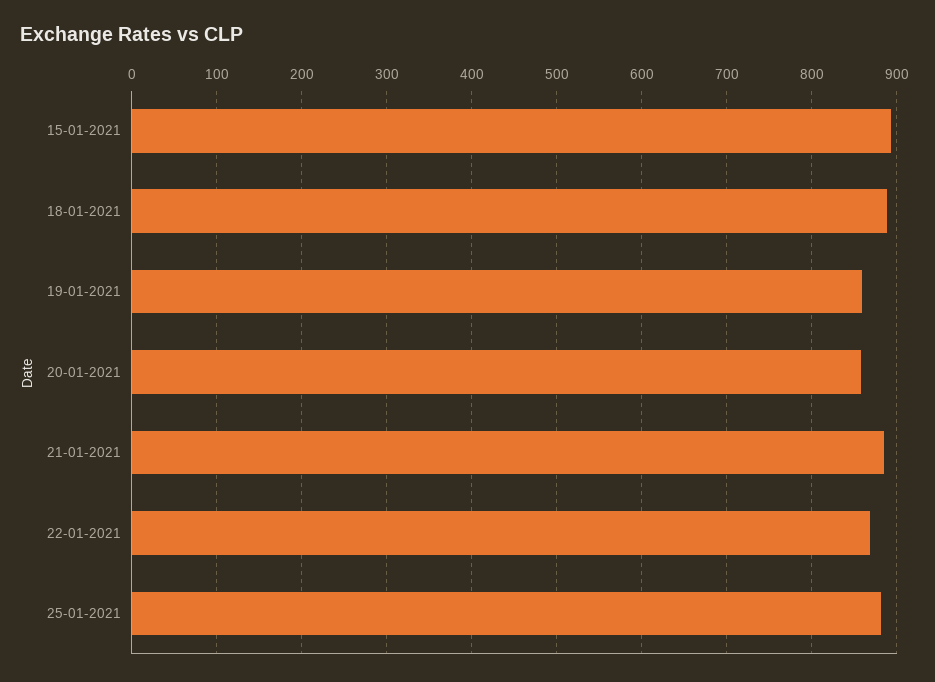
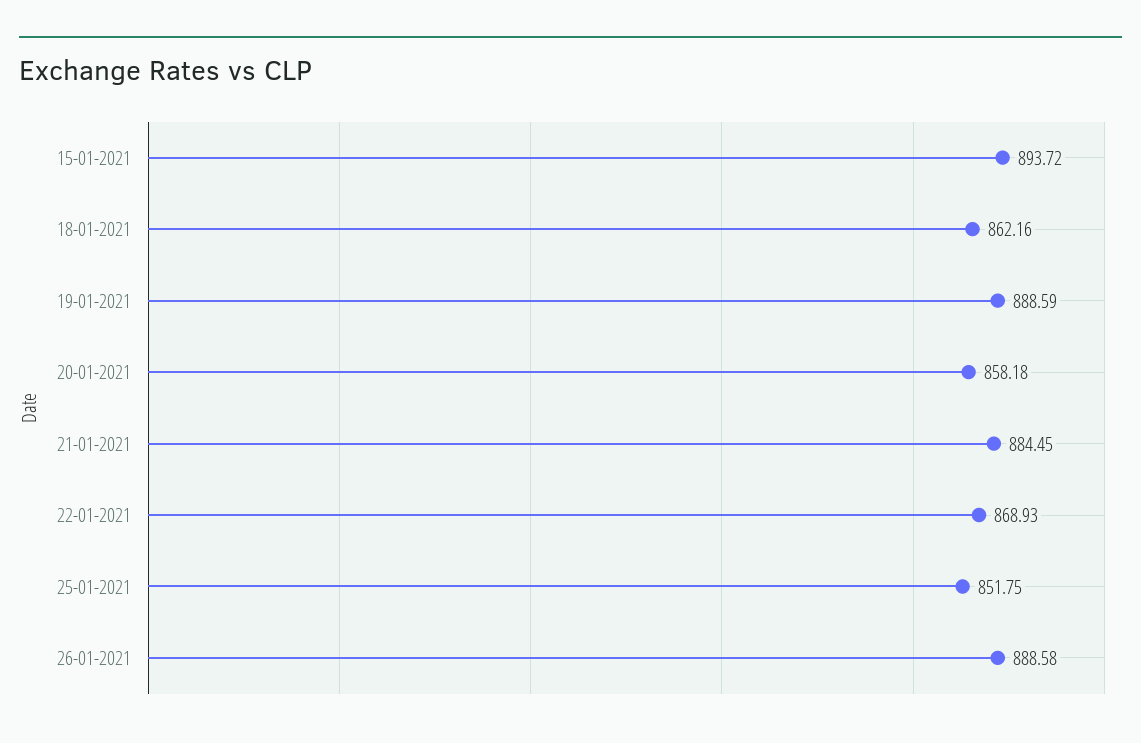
18-01-2021: 890 -> 862.16
19-01-2021: 860 -> 888.59
25-01-2021: 880 -> 851.75
26-01-2021: none -> 888.58

